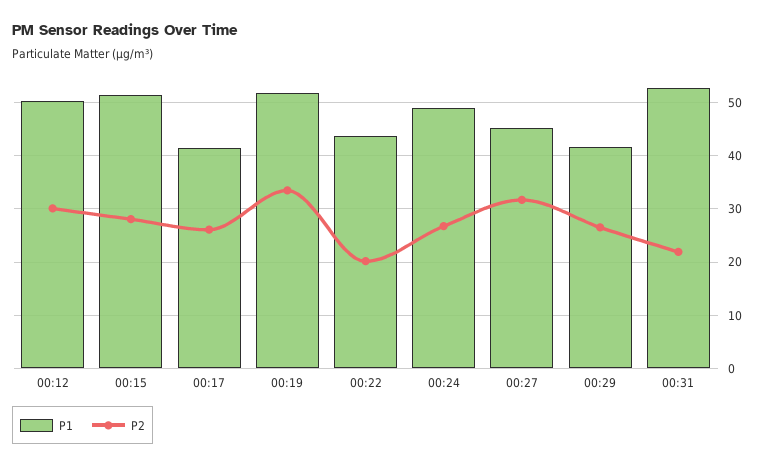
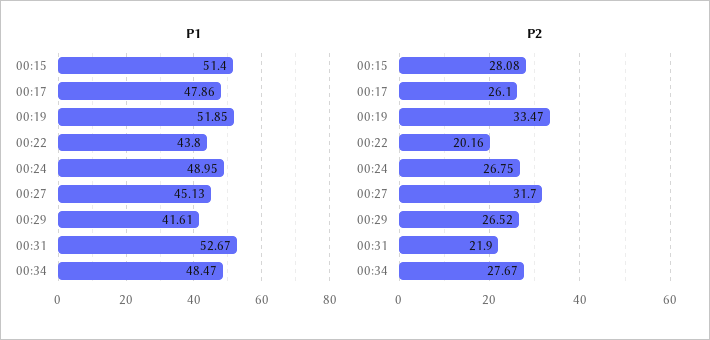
P1, 00:12: 50 -> none
P2, 00:12: 30 -> none
P1, 00:17: 42 -> 47.86
P1, 00:34: none -> 48.47
P2, 00:34: none -> 27.67

